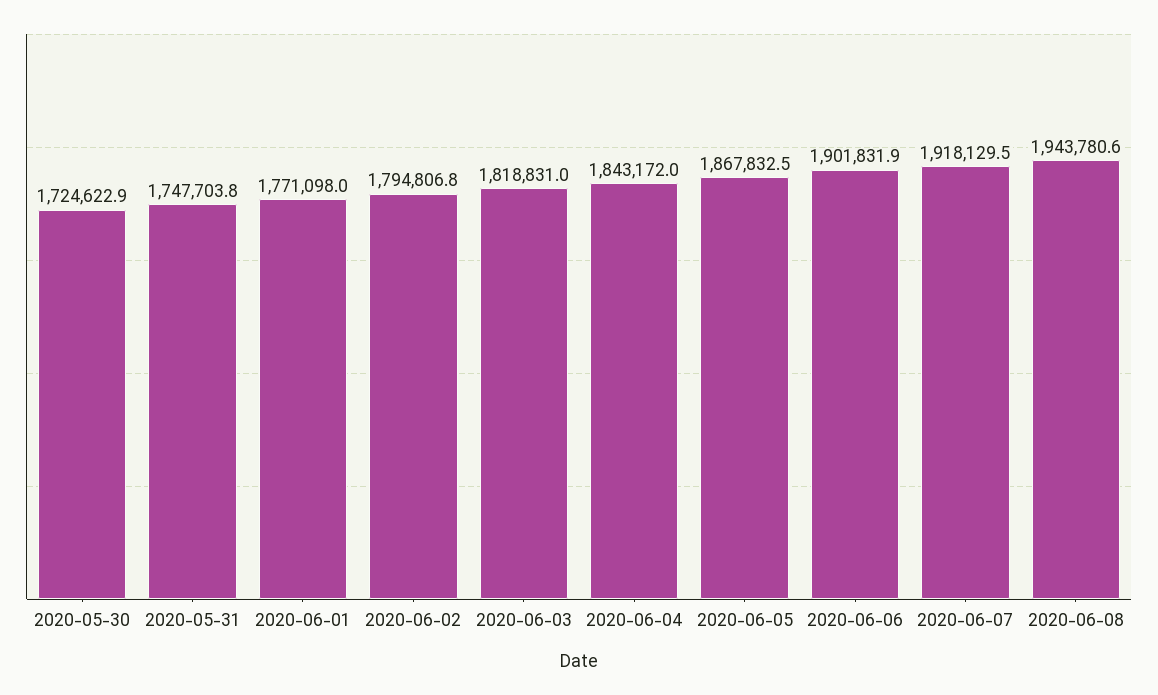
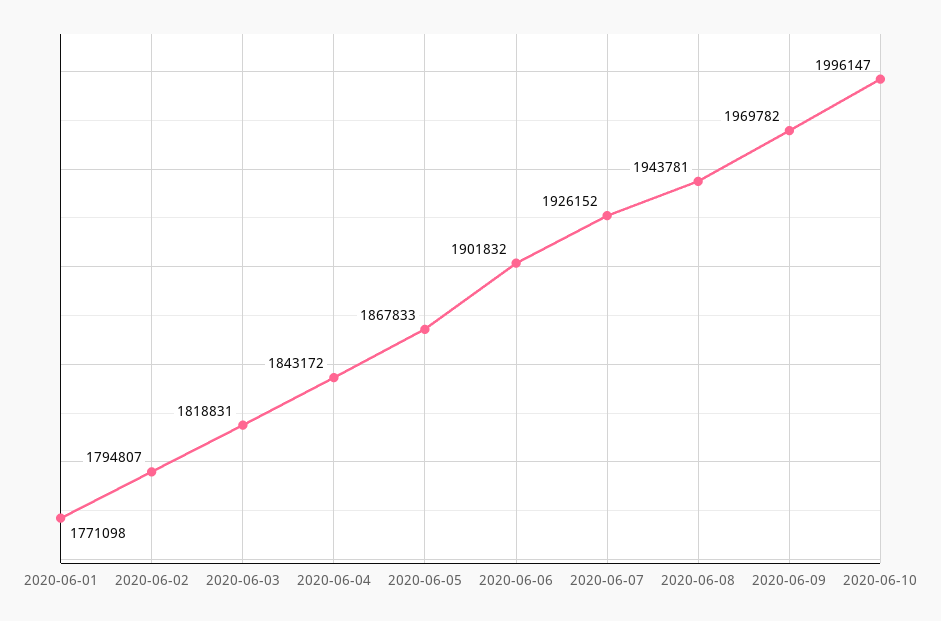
2020-05-30: 1724622.9 -> none
2020-05-31: 1747703.8 -> none
2020-06-07: 1918129.5 -> 1926152
2020-06-09: none -> 1969782
2020-06-10: none -> 1996147

